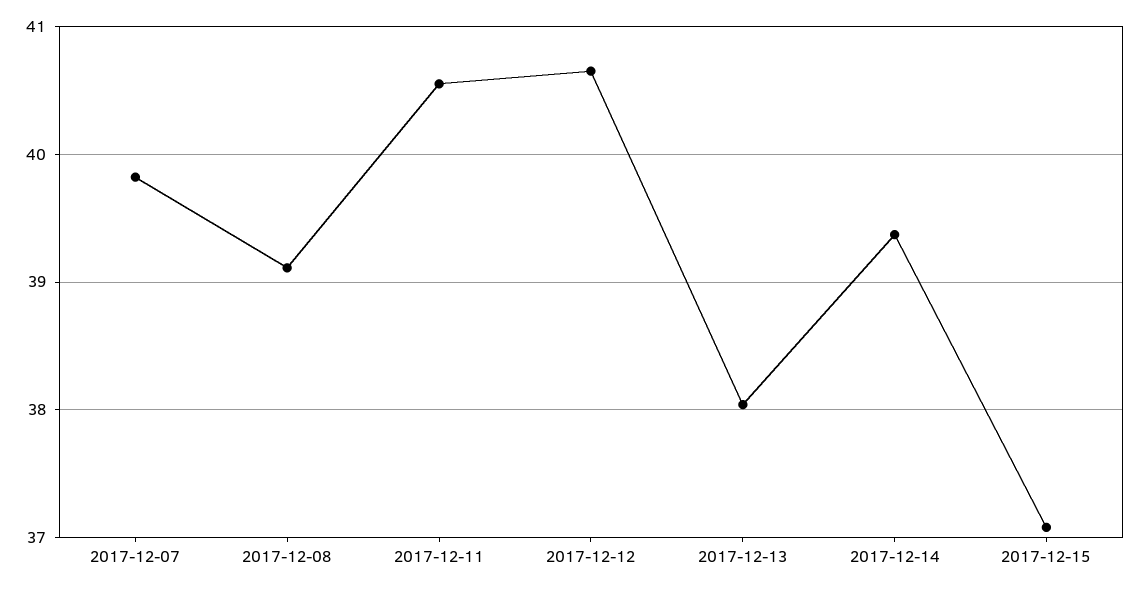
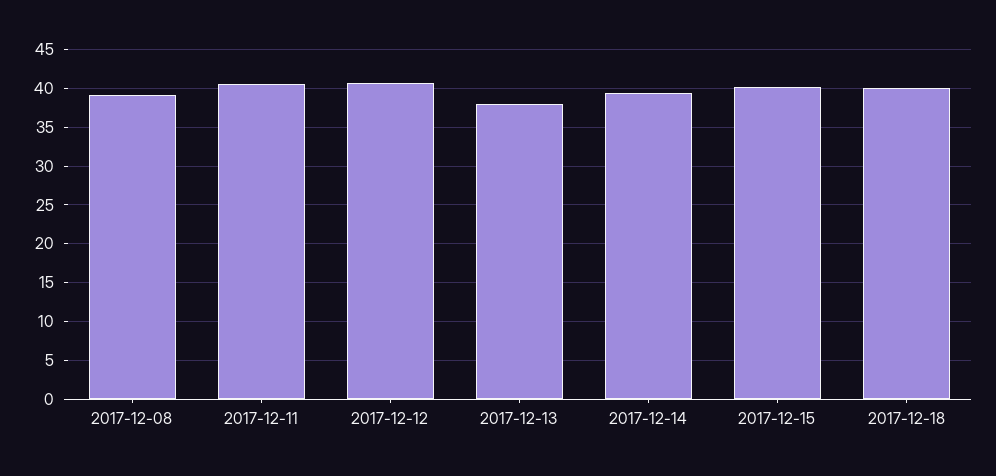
2017-12-07: 39.8 -> none
2017-12-15: 37.1 -> 40
2017-12-18: none -> 40

